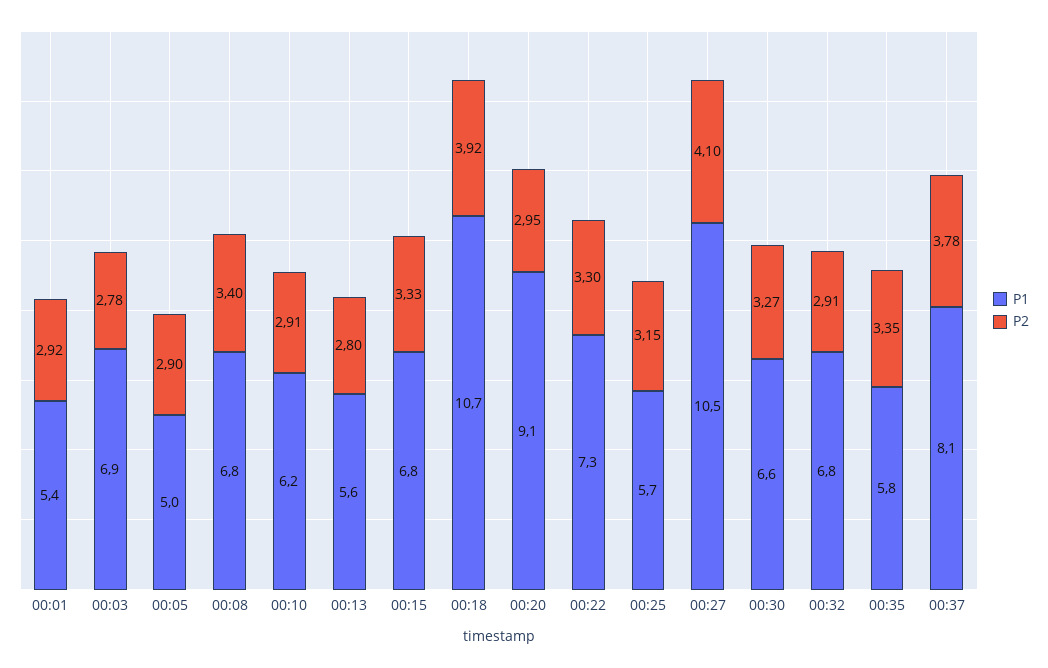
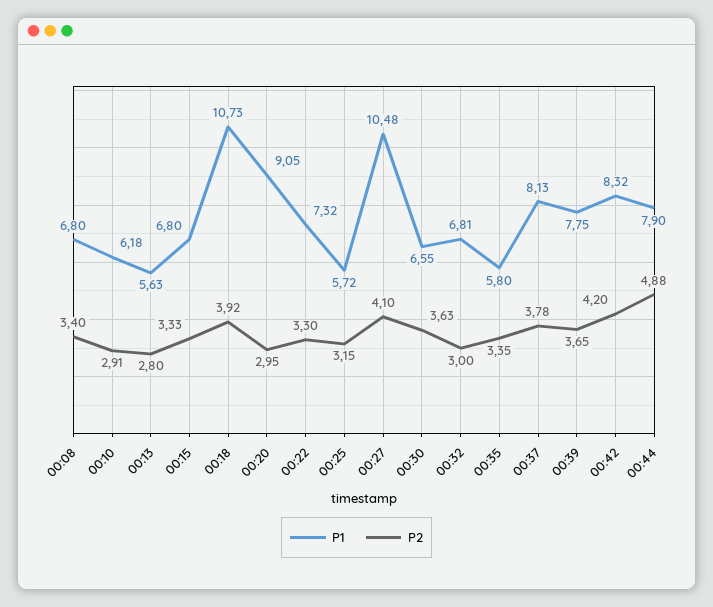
P1, 00:01: 5.4 -> none
P2, 00:01: 2.92 -> none
P1, 00:03: 6.9 -> none
P2, 00:03: 2.78 -> none
P1, 00:05: 5 -> none
P2, 00:05: 2.9 -> none
P2, 00:30: 3.27 -> 3.63
P2, 00:32: 2.91 -> 3
P1, 00:39: none -> 7.75
P2, 00:39: none -> 3.65
P1, 00:42: none -> 8.32
P2, 00:42: none -> 4.2
P1, 00:44: none -> 7.9
P2, 00:44: none -> 4.88

